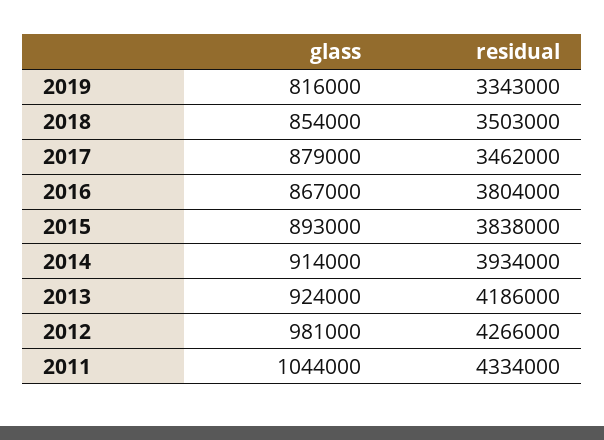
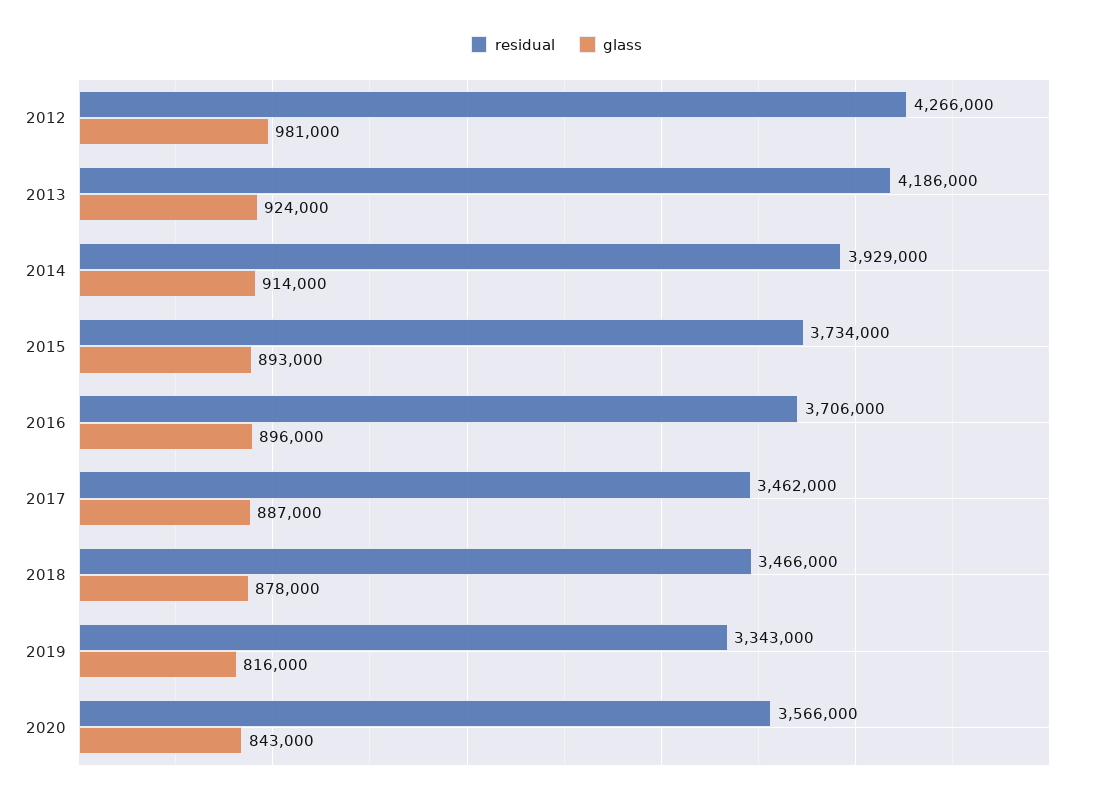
glass, 2018: 854000 -> 878000
residual, 2018: 3503000 -> 3466000
glass, 2017: 879000 -> 887000
glass, 2016: 867000 -> 896000
residual, 2016: 3804000 -> 3706000
residual, 2015: 3838000 -> 3734000
residual, 2014: 3934000 -> 3929000
glass, 2011: 1044000 -> none
residual, 2011: 4334000 -> none
residual, 2020: none -> 3566000
glass, 2020: none -> 843000

